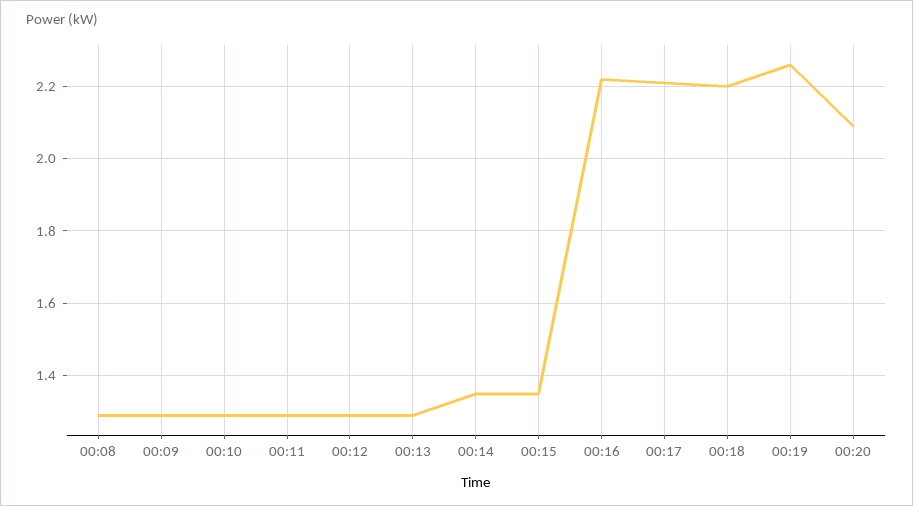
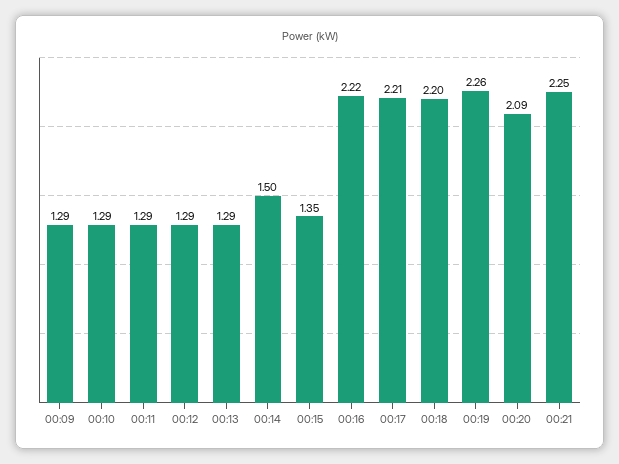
00:08: 1.3 -> none
00:14: 1.35 -> 1.5
00:21: none -> 2.25

